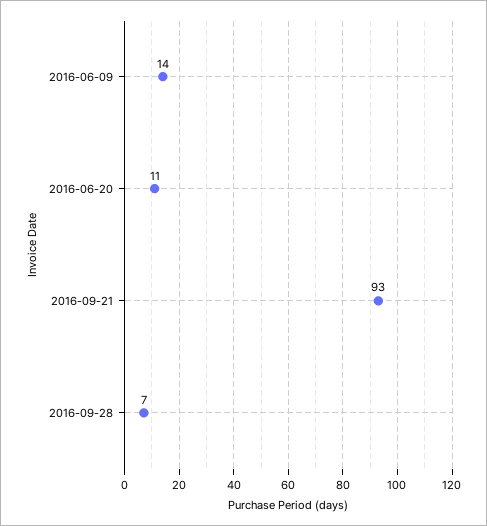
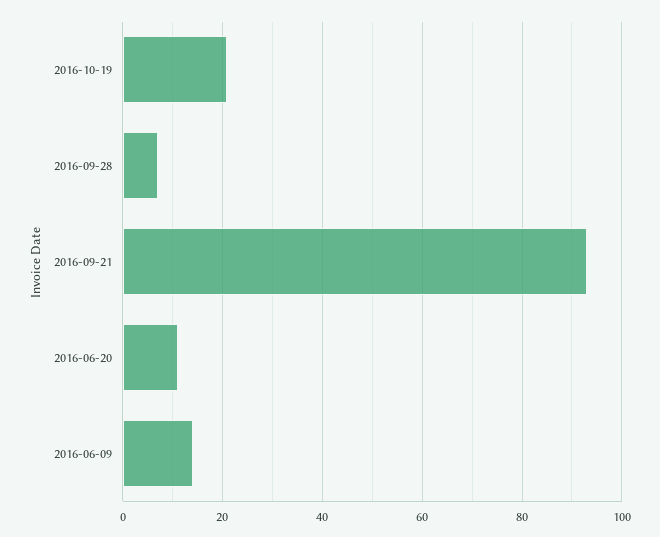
2016-10-19: none -> 20

